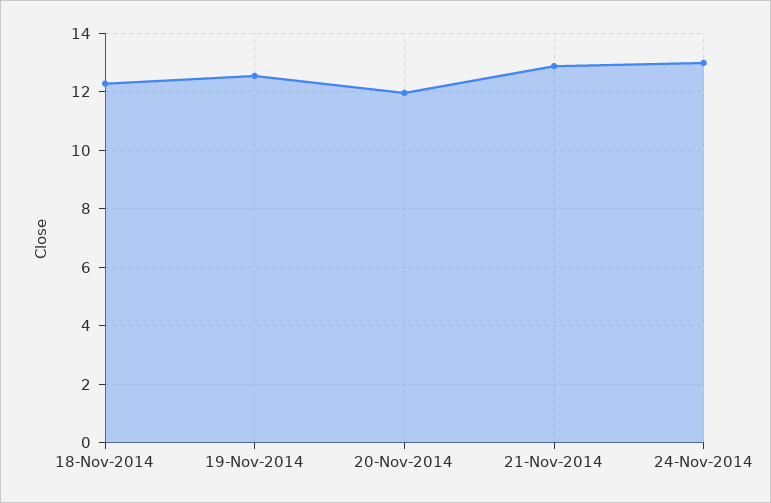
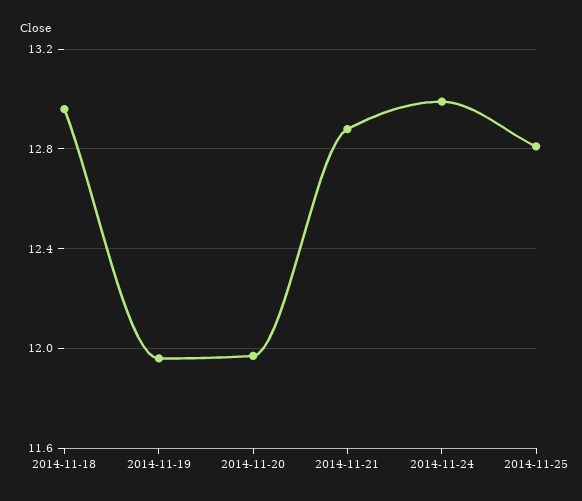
18-Nov-2014: 12.25 -> 12.95
19-Nov-2014: 12.5 -> 11.95
2014-11-25: none -> 12.8

